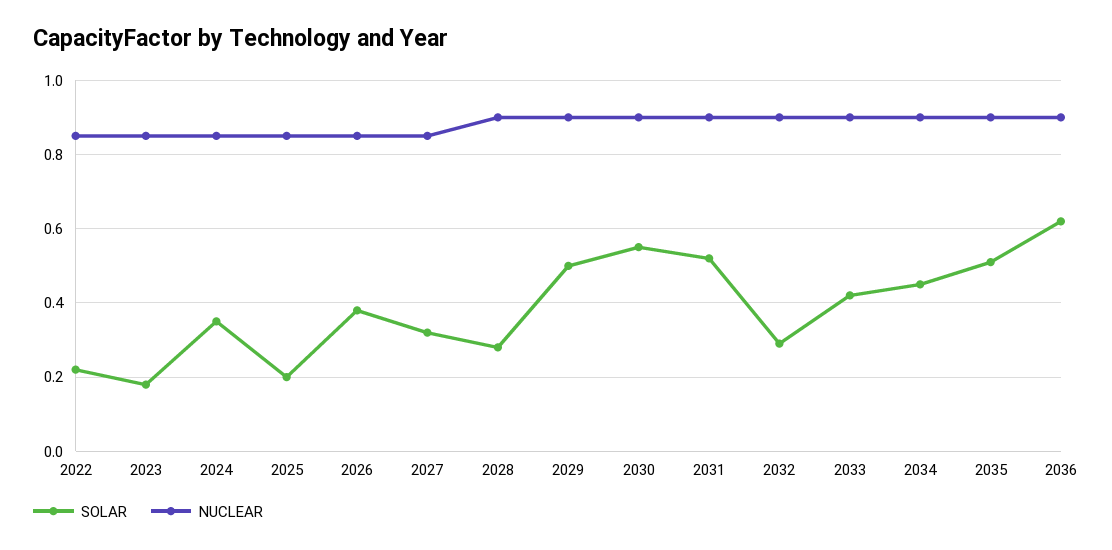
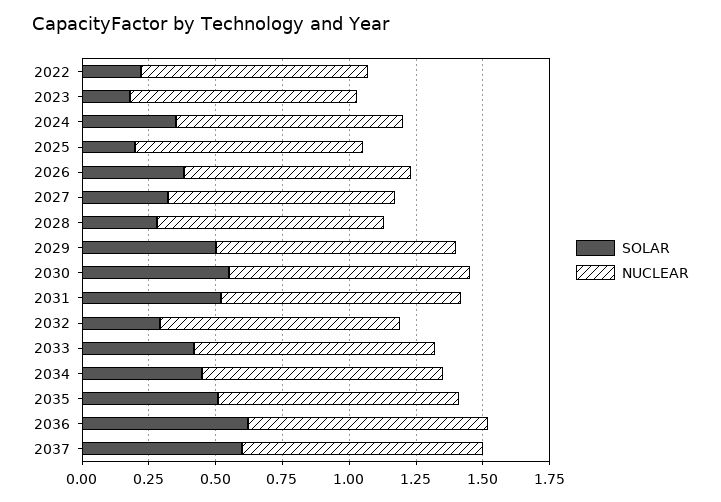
NUCLEAR, 2028: 0.9 -> 0.85
SOLAR, 2037: none -> 0.6
NUCLEAR, 2037: none -> 0.9

